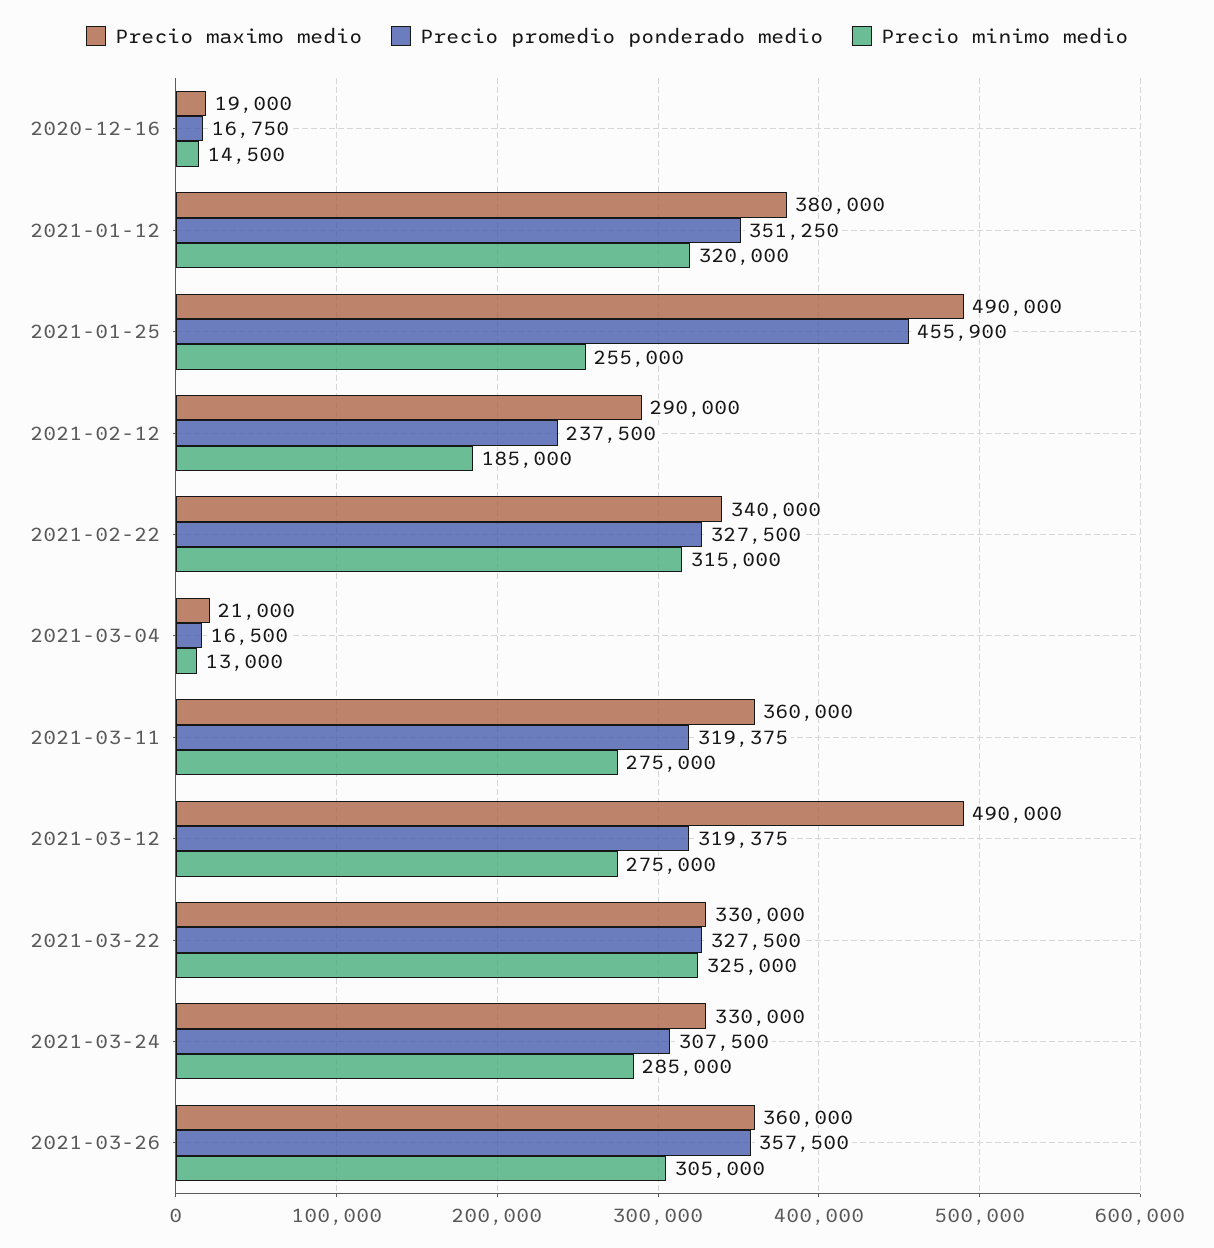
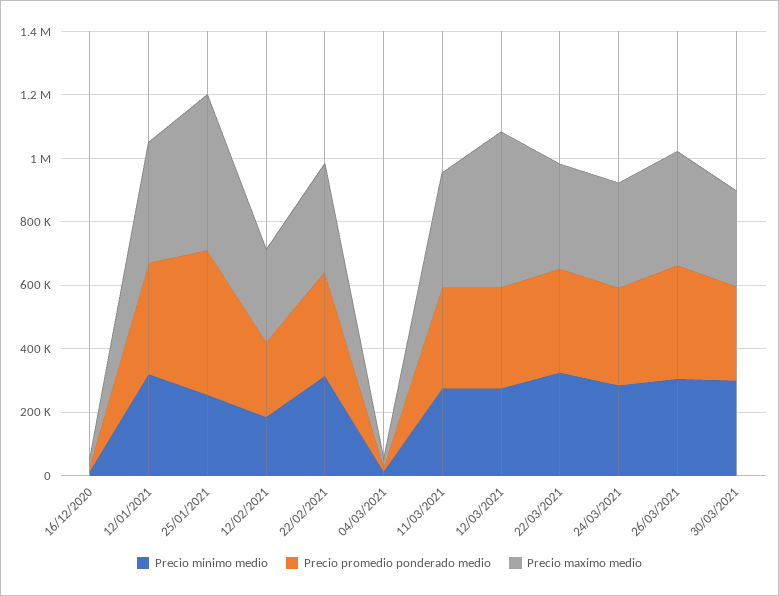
Precio minimo medio, 30/03/2021: none -> 300000
Precio promedio ponderado medio, 30/03/2021: none -> 300000
Precio maximo medio, 30/03/2021: none -> 300000

